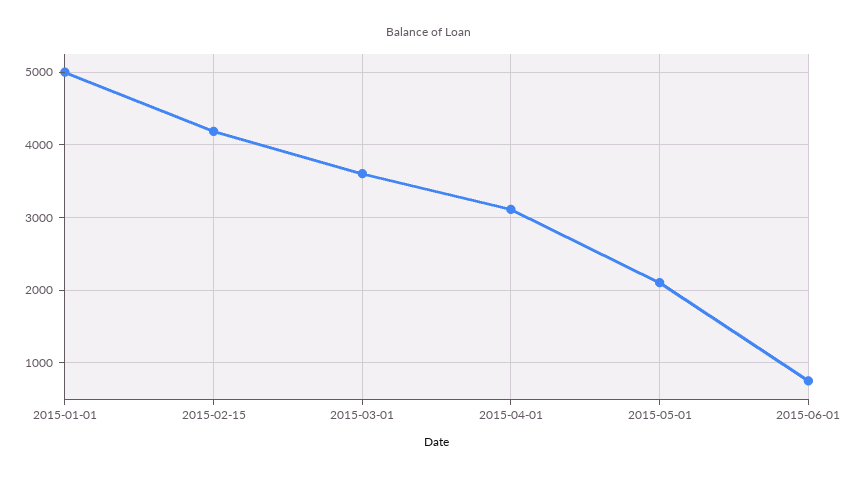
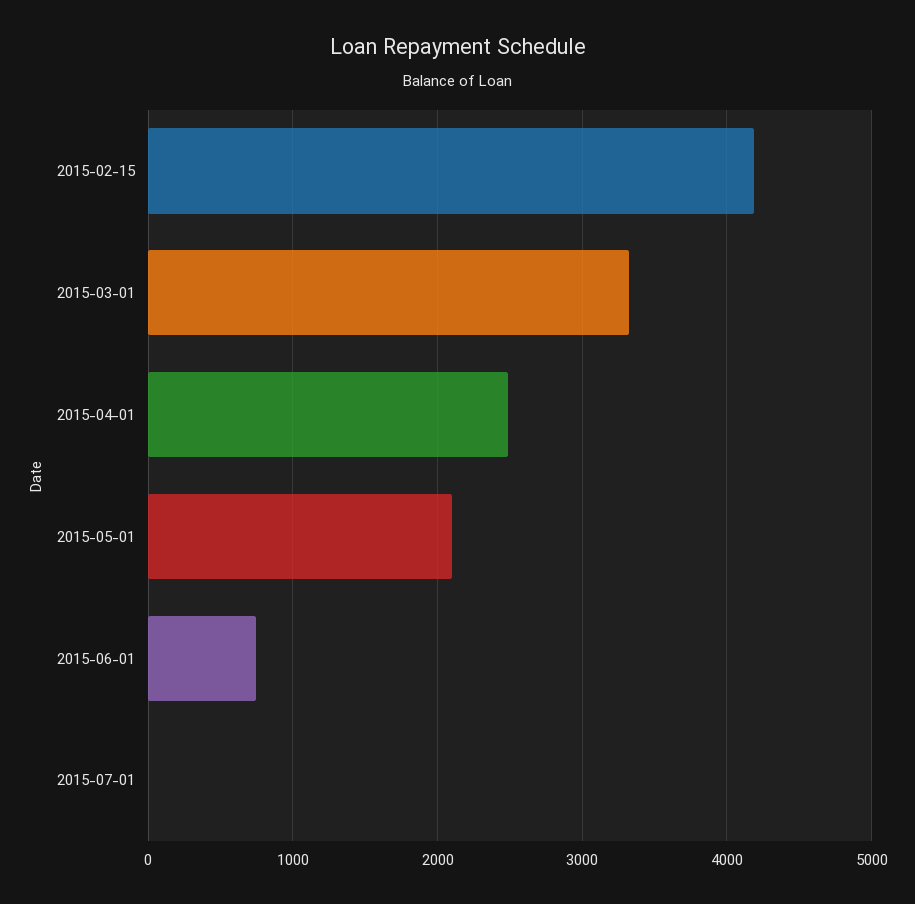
2015-01-01: 5000 -> none
2015-03-01: 3600 -> 3300
2015-04-01: 3100 -> 2500
2015-07-01: none -> 0

